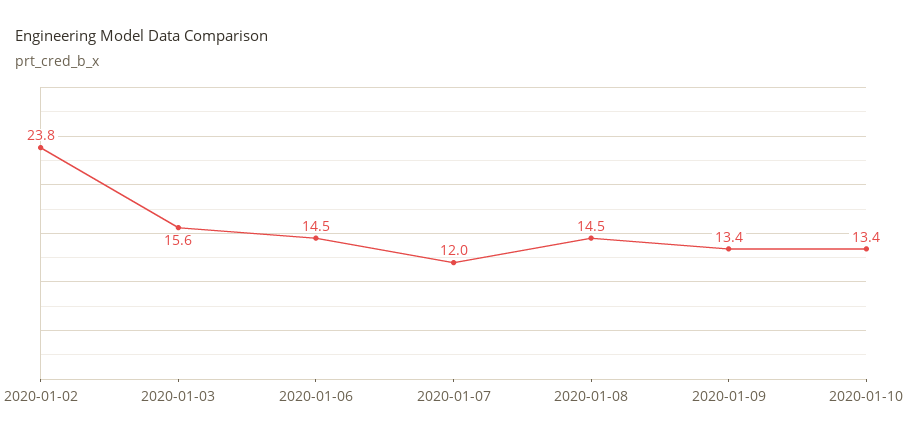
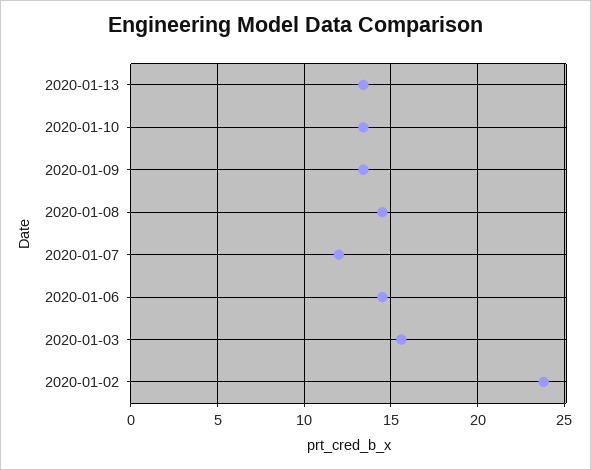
2020-01-13: none -> 13.5

